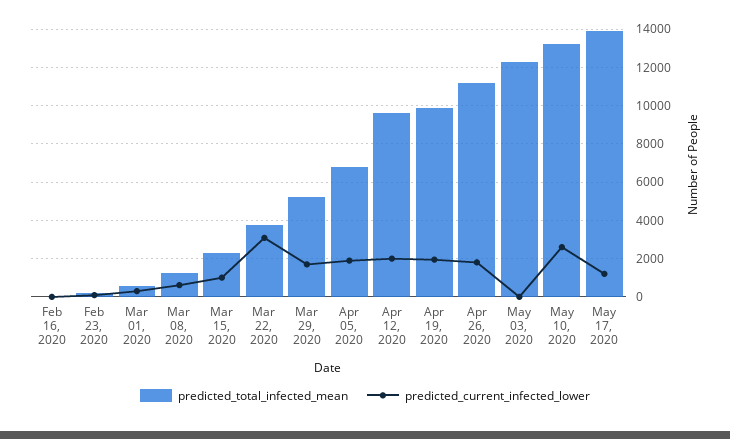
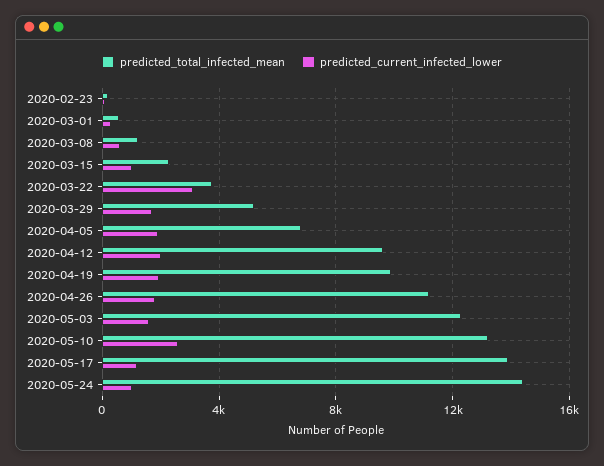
predicted_total_infected_mean, Feb 16, 2020: 0 -> none
predicted_current_infected_lower, Feb 16, 2020: 0 -> none
predicted_current_infected_lower, May 03, 2020: 0 -> 1500
predicted_total_infected_mean, 2020-05-24: none -> 14500
predicted_current_infected_lower, 2020-05-24: none -> 1000

